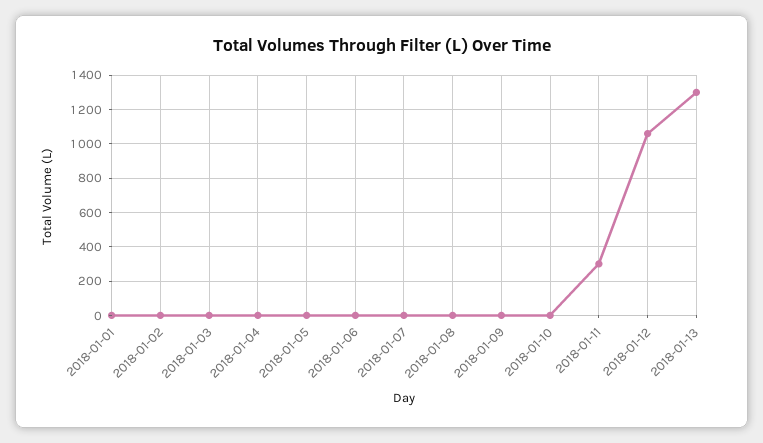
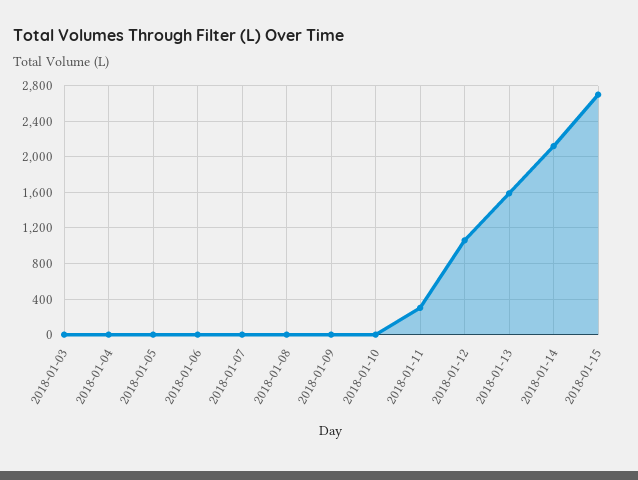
2018-01-01: 0 -> none
2018-01-02: 0 -> none
2018-01-13: 1300 -> 1600
2018-01-14: none -> 2100
2018-01-15: none -> 2700

